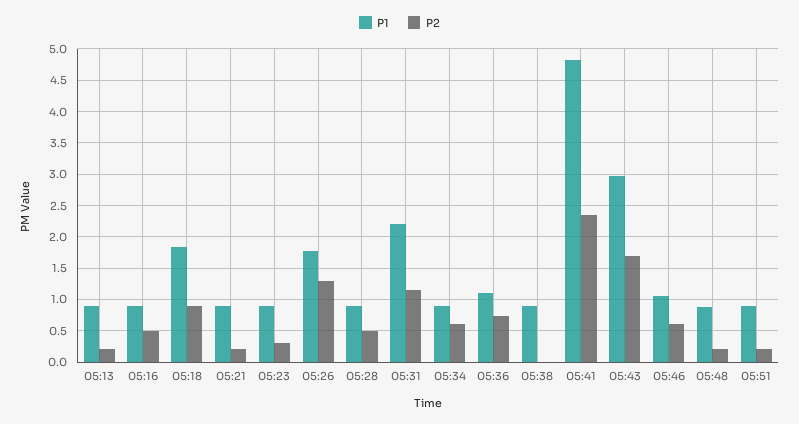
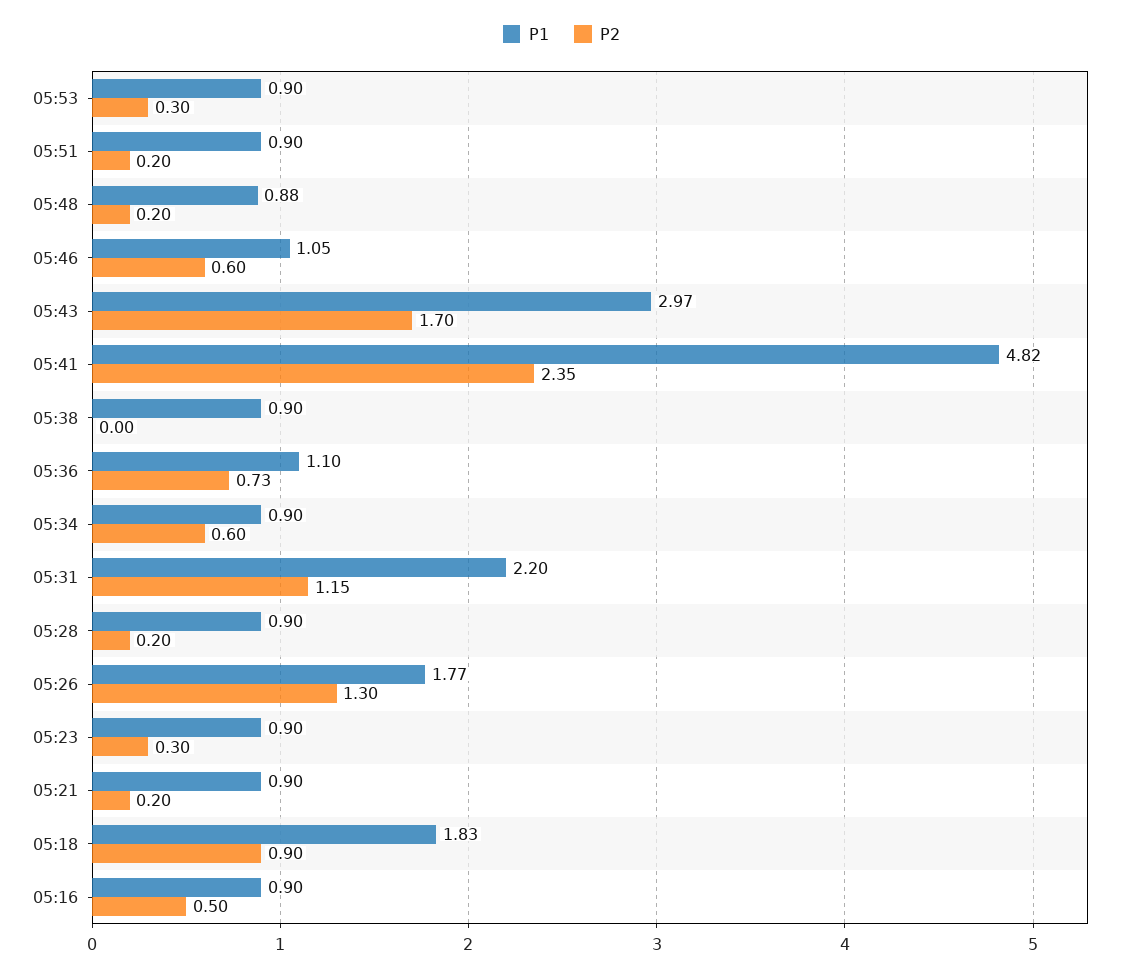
P1, 05:13: 0.9 -> none
P2, 05:13: 0.2 -> none
P2, 05:28: 0.5 -> 0.2
P1, 05:53: none -> 0.9
P2, 05:53: none -> 0.3

